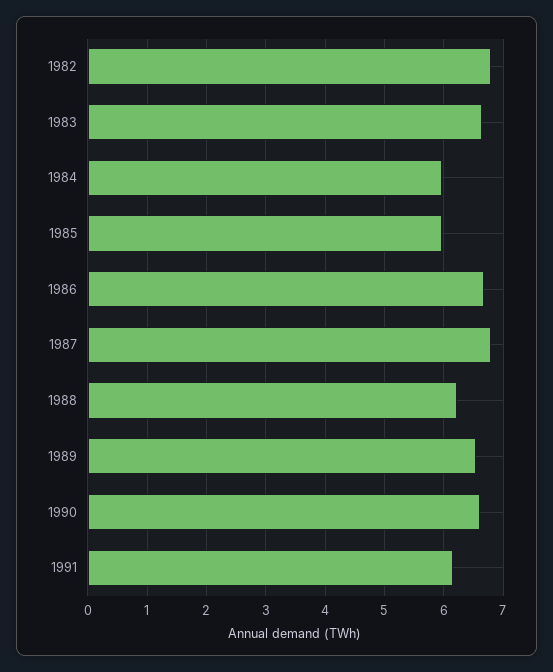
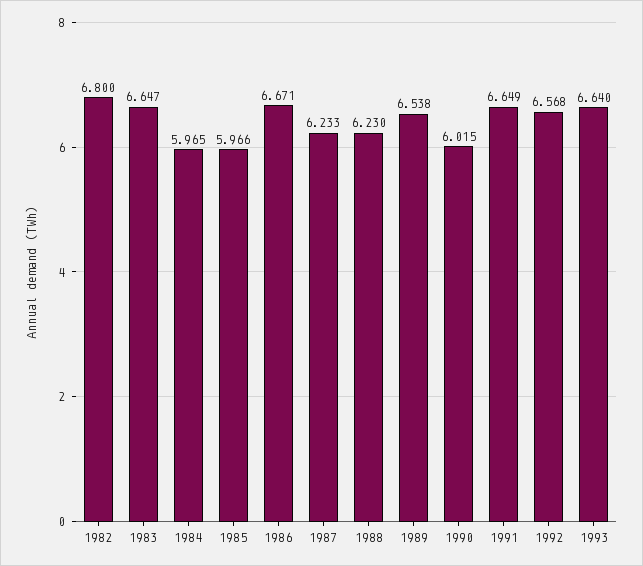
1987: 6.8 -> 6.233
1990: 6.6 -> 6.015
1991: 6.2 -> 6.649
1992: none -> 6.568
1993: none -> 6.64

